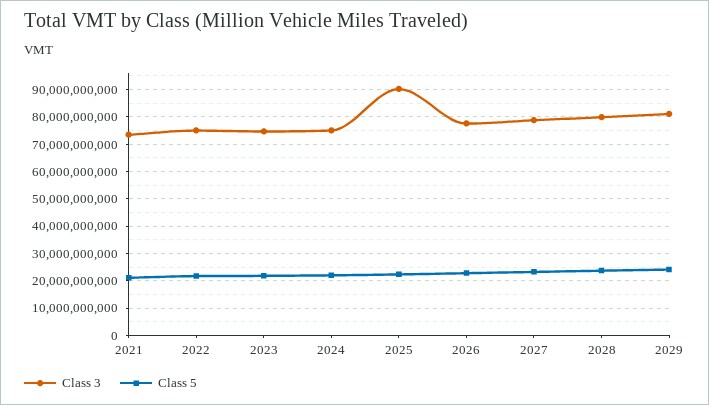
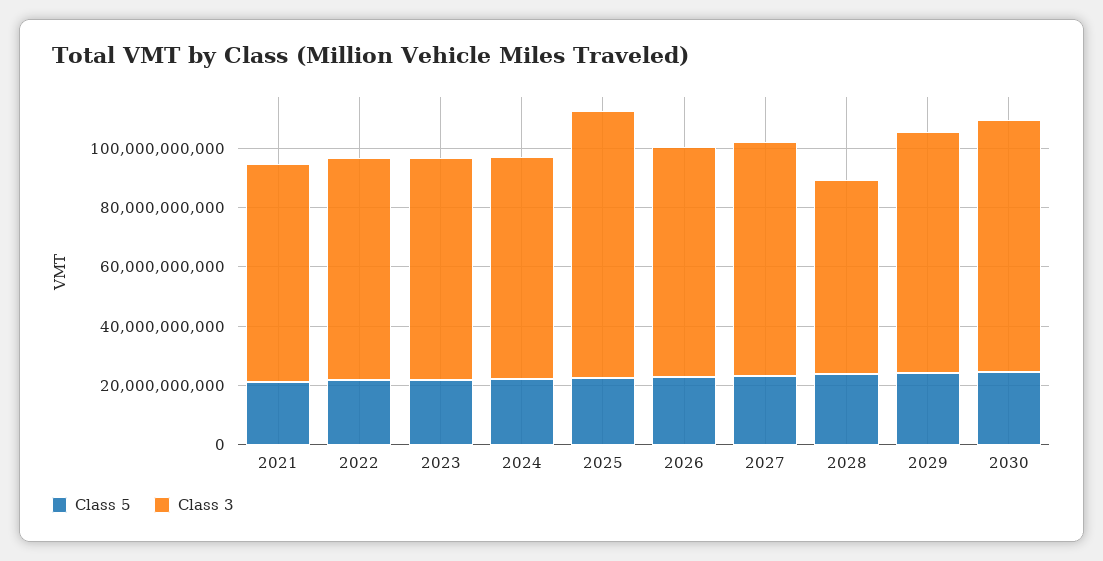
Class 3, 2028: 80000000000 -> 65000000000
Class 5, 2030: none -> 25000000000
Class 3, 2030: none -> 85000000000

